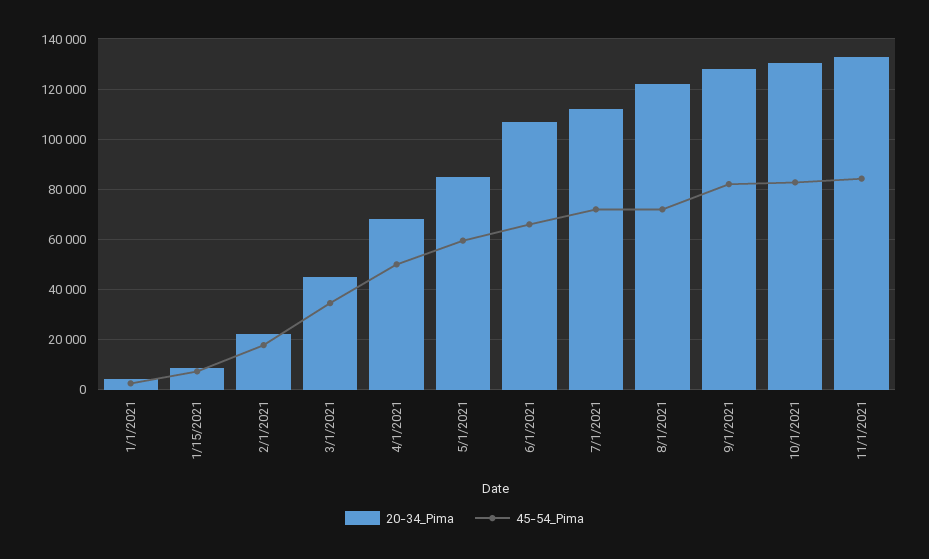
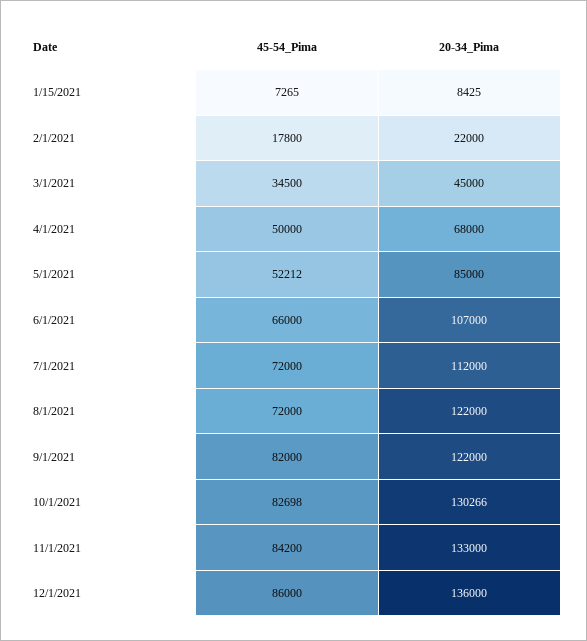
20-34_Pima, 1/1/2021: 5000 -> none
45-54_Pima, 1/1/2021: 2500 -> none
45-54_Pima, 5/1/2021: 60000 -> 52212
20-34_Pima, 9/1/2021: 127500 -> 122000
45-54_Pima, 12/1/2021: none -> 86000
20-34_Pima, 12/1/2021: none -> 136000

